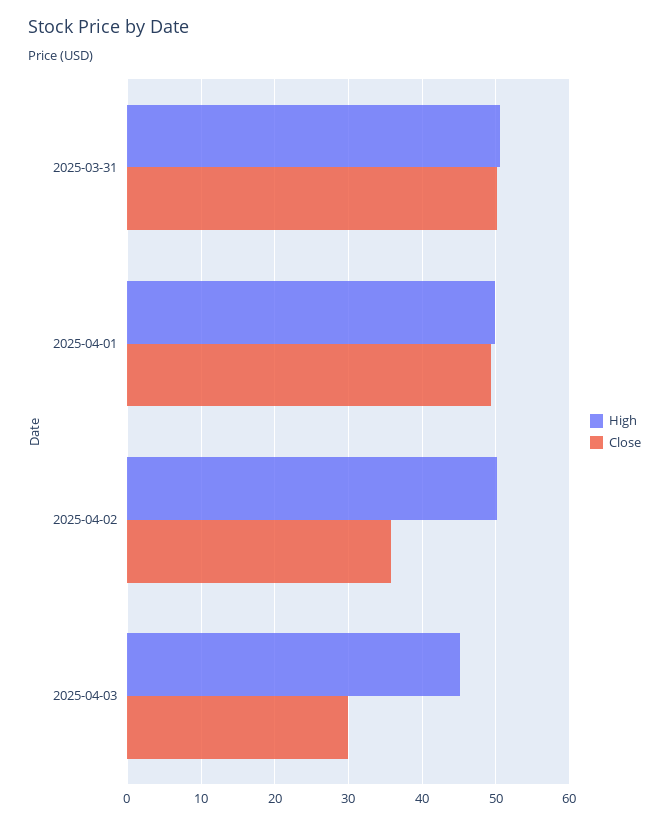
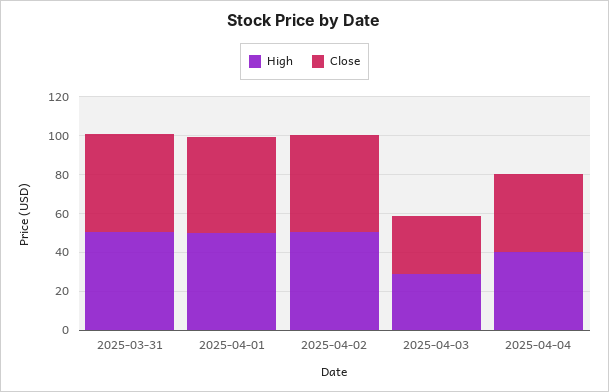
Close, 2025-04-02: 36 -> 50
High, 2025-04-03: 45 -> 30
High, 2025-04-04: none -> 40
Close, 2025-04-04: none -> 40

